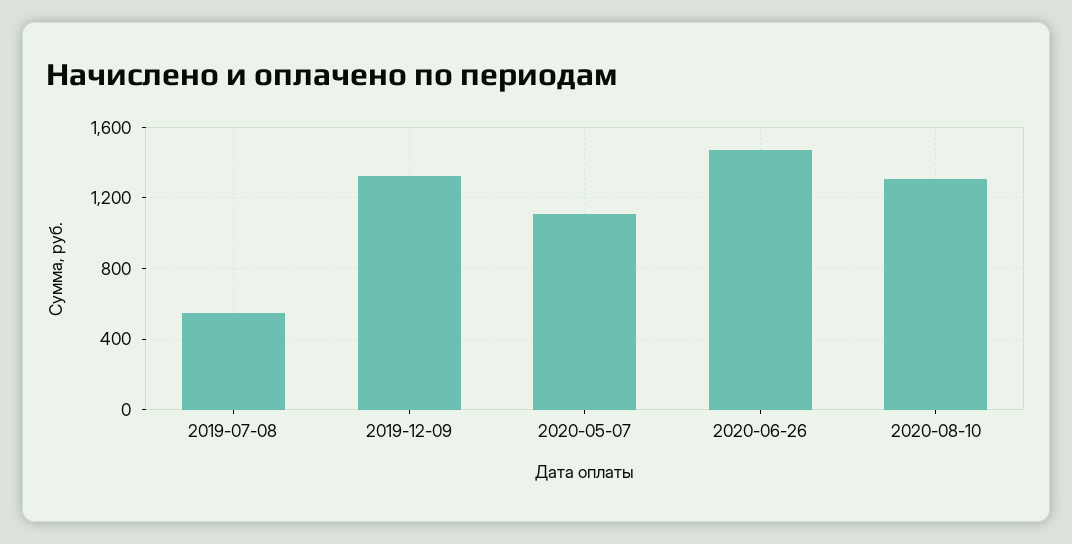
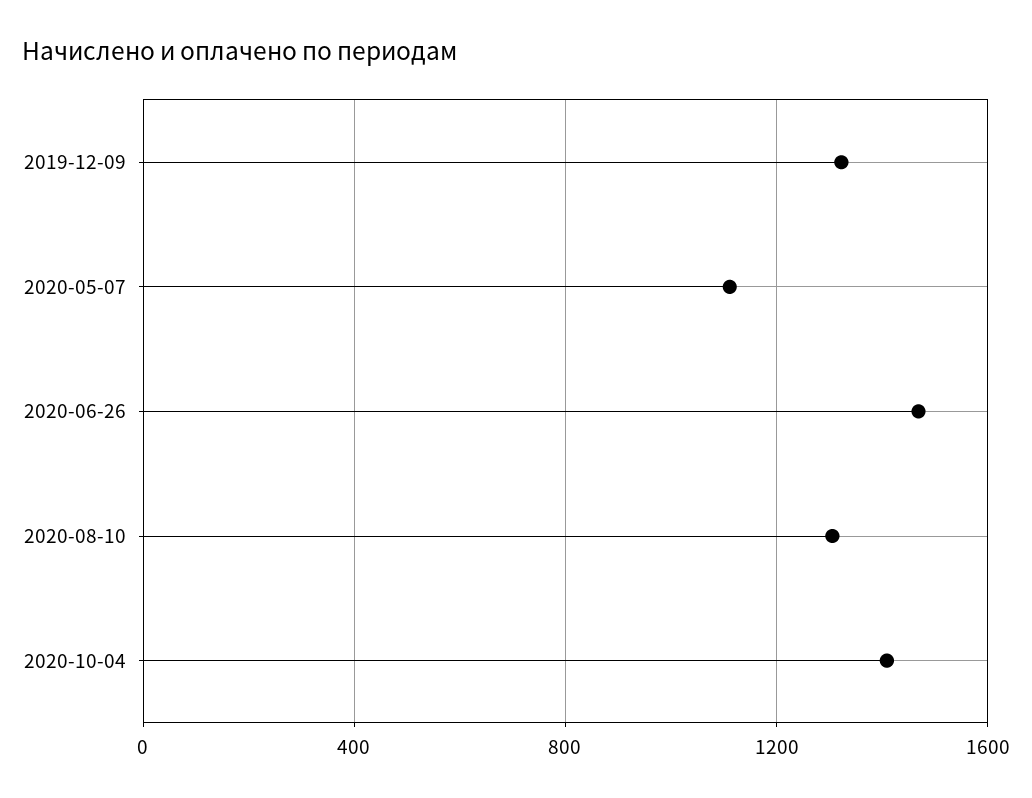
2019-07-08: 550 -> none
2020-10-04: none -> 1400

